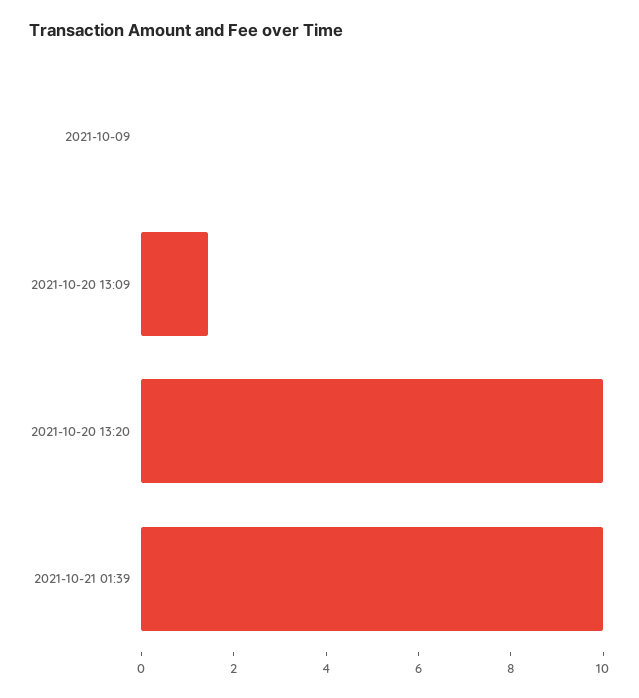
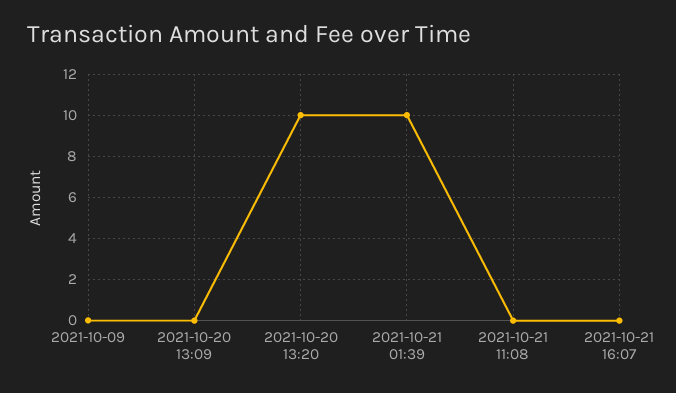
2021-10-20 13:09: 1.5 -> 0
2021-10-21 11:08: none -> 0
2021-10-21 16:07: none -> 0

